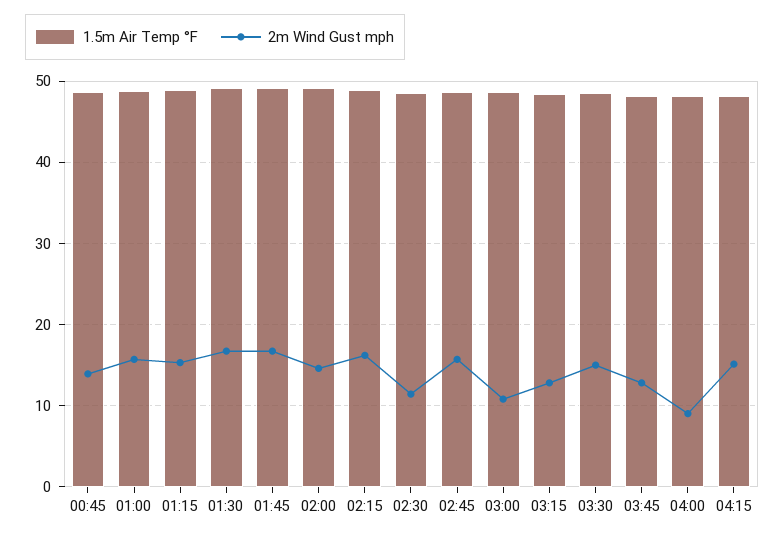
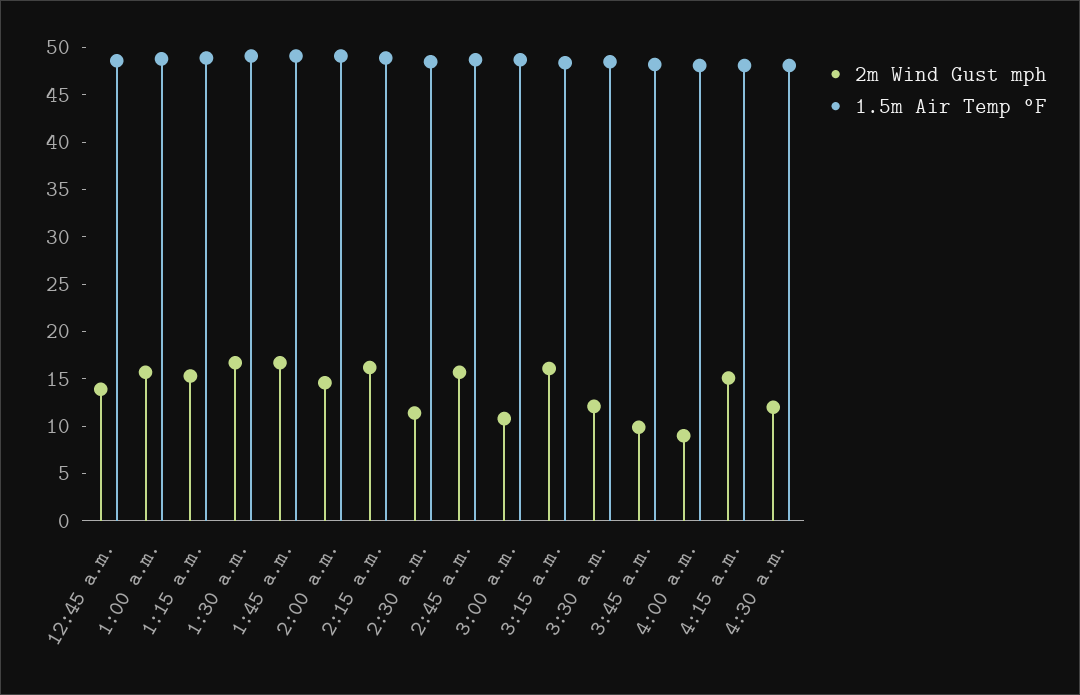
2m Wind Gust mph, 03:15: 13 -> 16
2m Wind Gust mph, 03:30: 15 -> 12
2m Wind Gust mph, 03:45: 13 -> 10
2m Wind Gust mph, 4:30 a.m.: none -> 12
1.5m Air Temp °F, 4:30 a.m.: none -> 48

